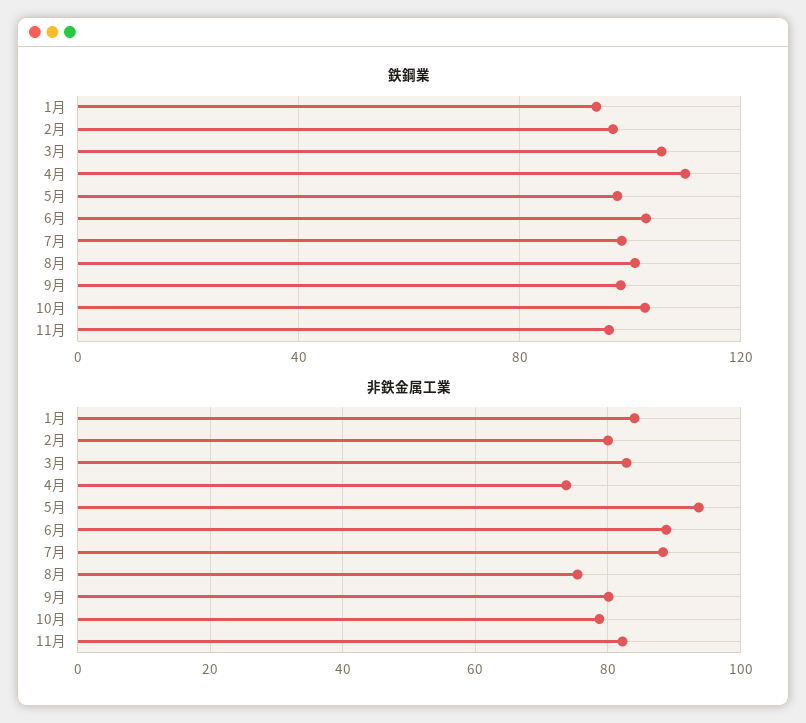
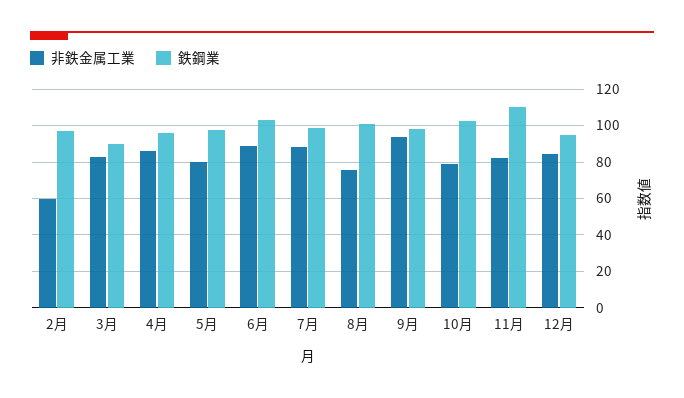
鉄鋼業, 1月: 95 -> none
鉄鋼業, 3月: 105 -> 90
鉄鋼業, 4月: 110 -> 95
鉄鋼業, 11月: 95 -> 110
非鉄金属工業, 1月: 84 -> none
非鉄金属工業, 2月: 80 -> 60
非鉄金属工業, 4月: 74 -> 85
非鉄金属工業, 5月: 94 -> 80
非鉄金属工業, 9月: 80 -> 95
非鉄金属工業, 12月: none -> 85
鉄鋼業, 12月: none -> 95

